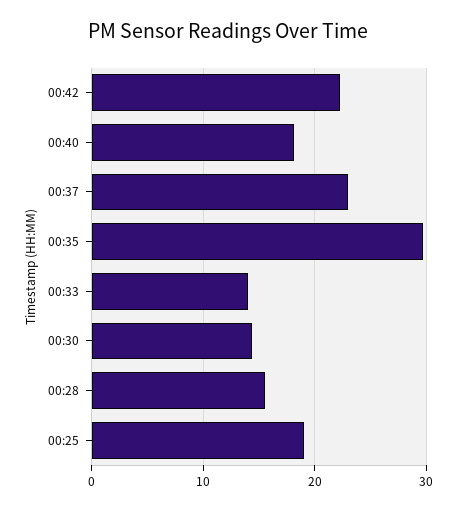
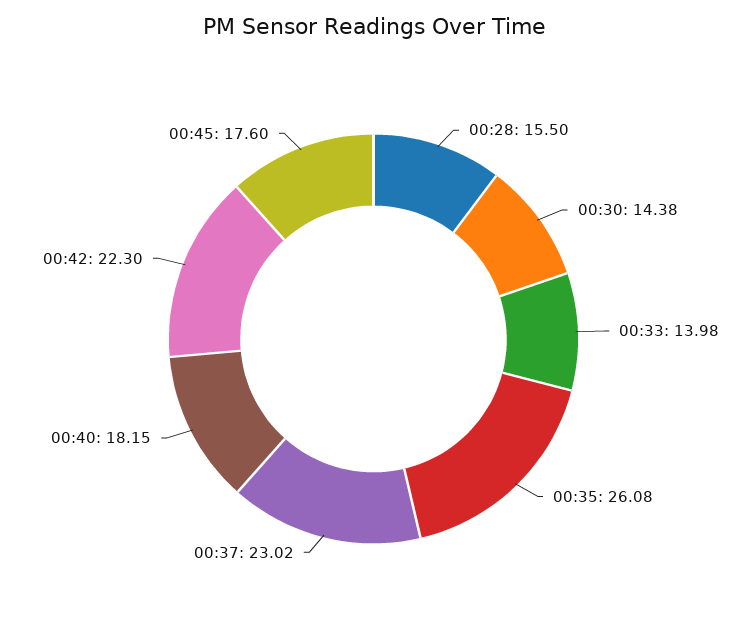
00:35: 30 -> 26.08
00:25: 19 -> none
00:45: none -> 17.6

